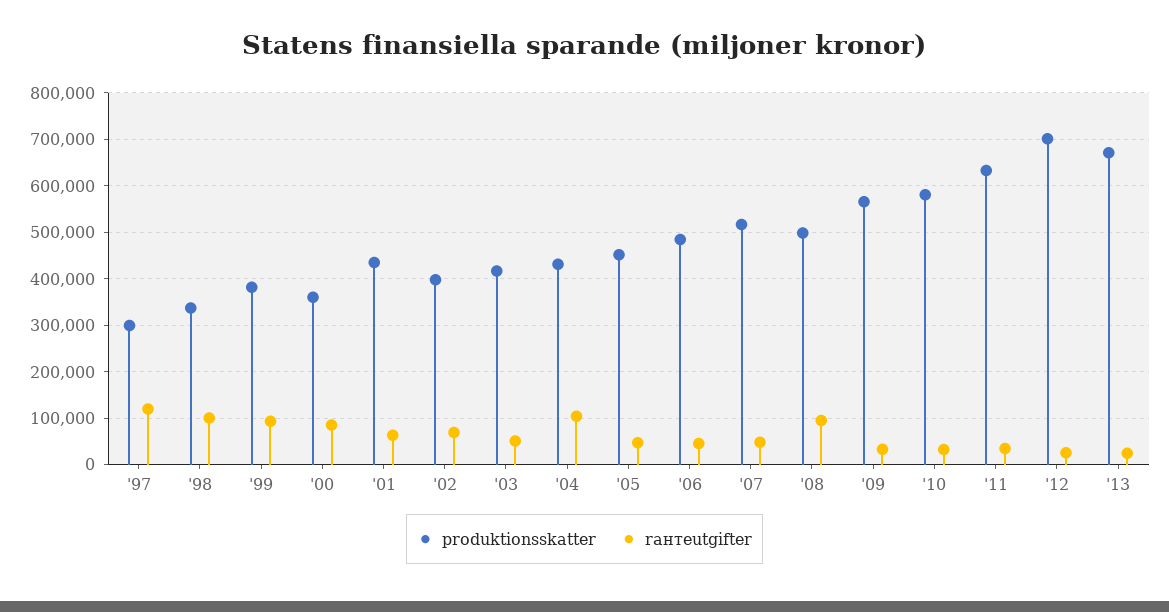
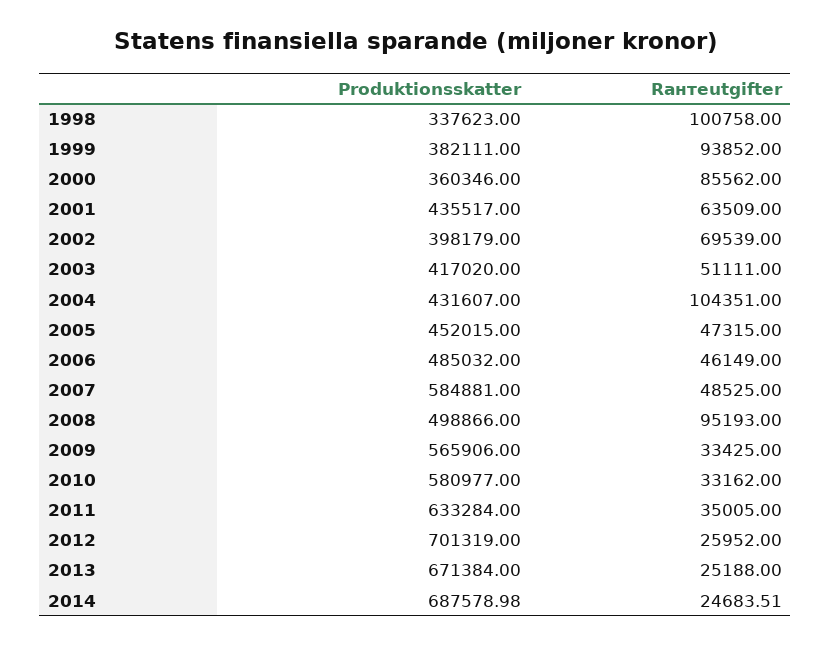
produktionsskatter, '97: 300000 -> none
rантeutgifter, '97: 120000 -> none
produktionsskatter, '07: 520000 -> 584881
produktionsskatter, 2014: none -> 687578.98
rантeutgifter, 2014: none -> 24683.51

